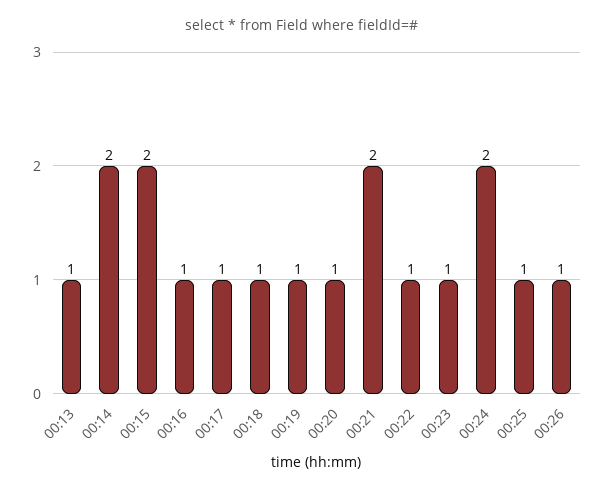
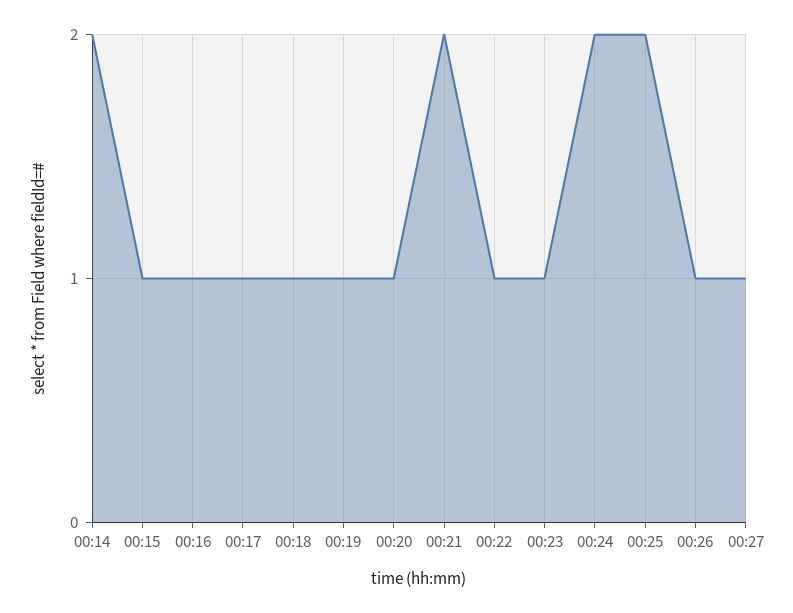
00:13: 1 -> none
00:15: 2 -> 1
00:25: 1 -> 2
00:27: none -> 1

